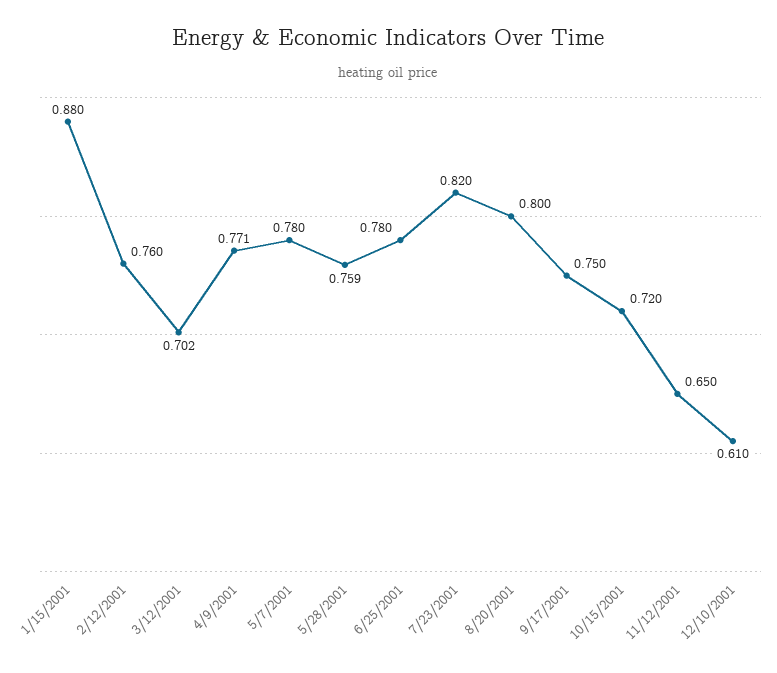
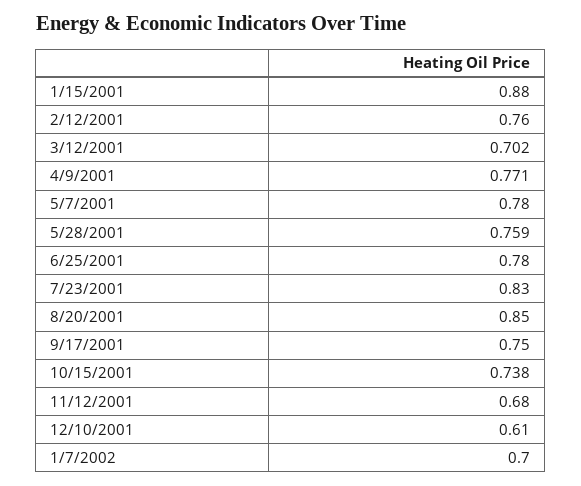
7/23/2001: 0.82 -> 0.83
8/20/2001: 0.8 -> 0.85
10/15/2001: 0.72 -> 0.738
11/12/2001: 0.65 -> 0.68
1/7/2002: none -> 0.7

